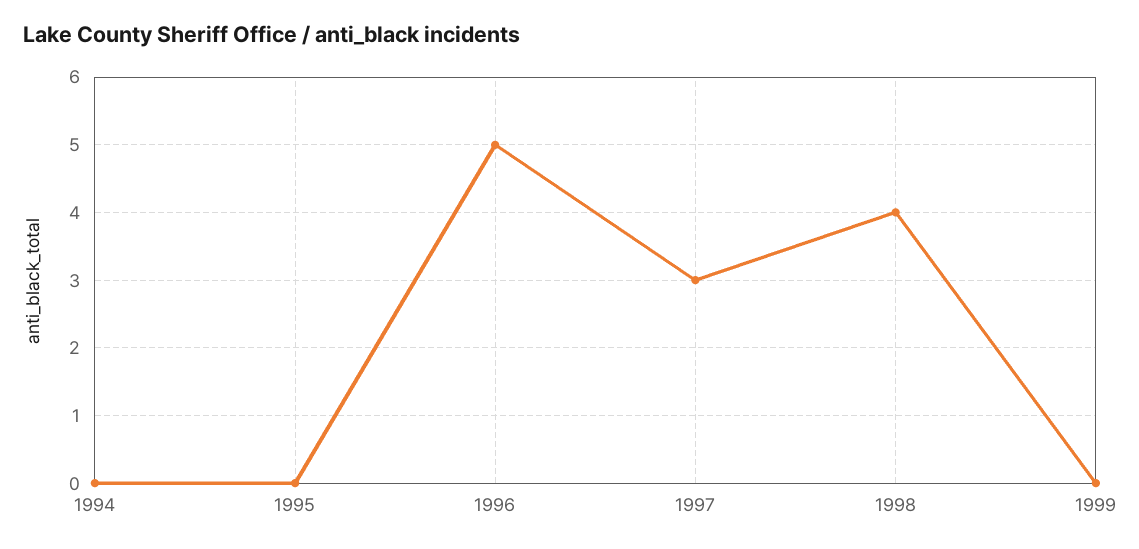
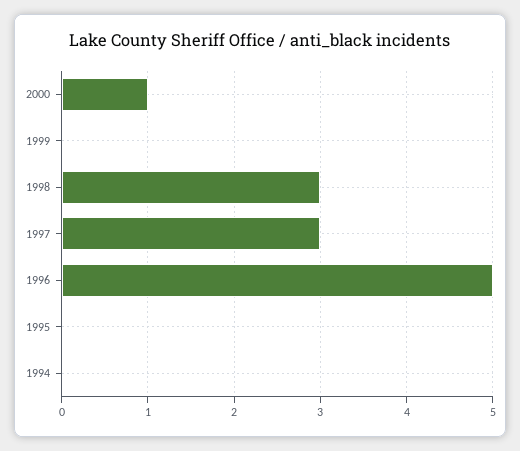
1998: 4 -> 3
2000: none -> 1

